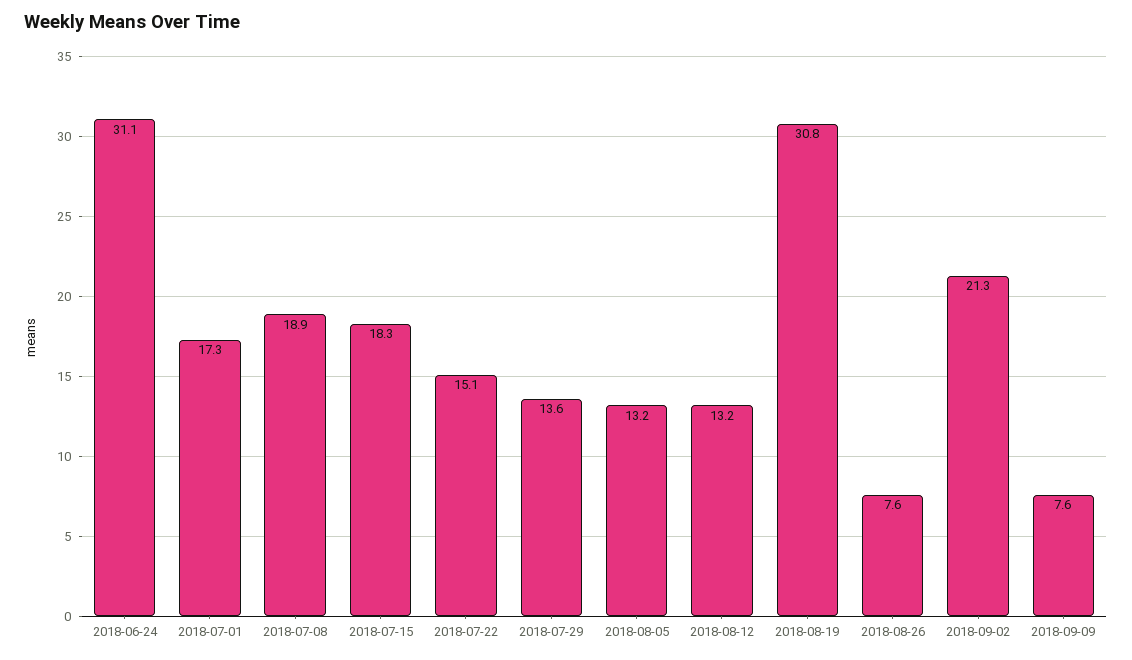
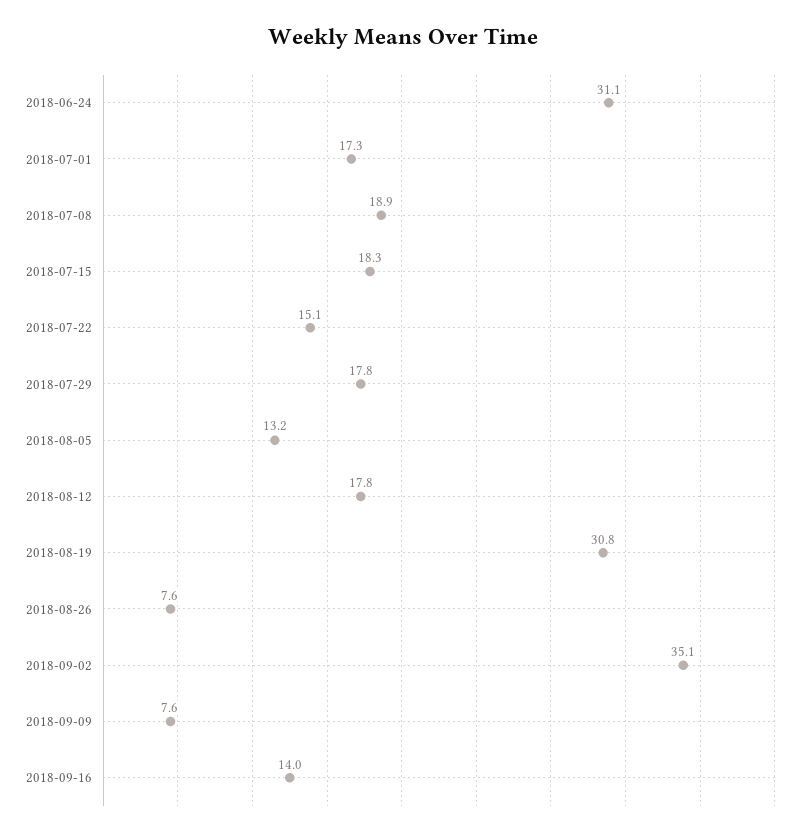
2018-07-29: 13.6 -> 17.8
2018-08-12: 13.2 -> 17.8
2018-09-02: 21.3 -> 35.1
2018-09-16: none -> 14

